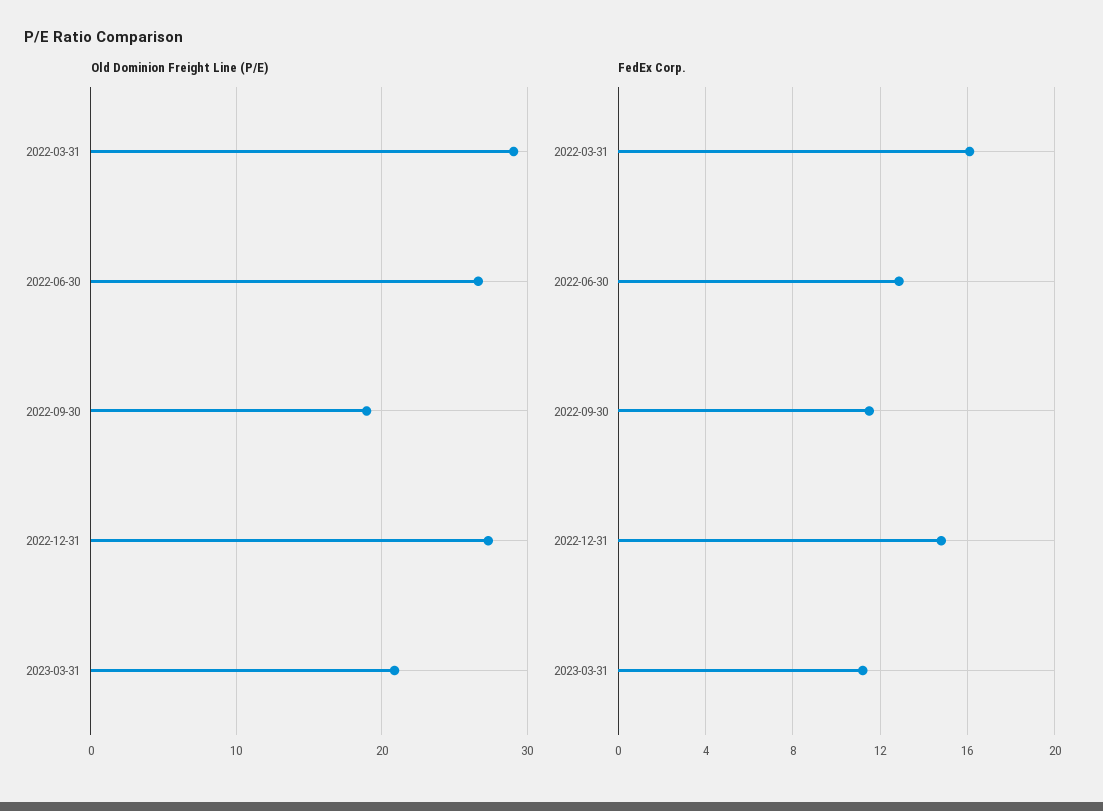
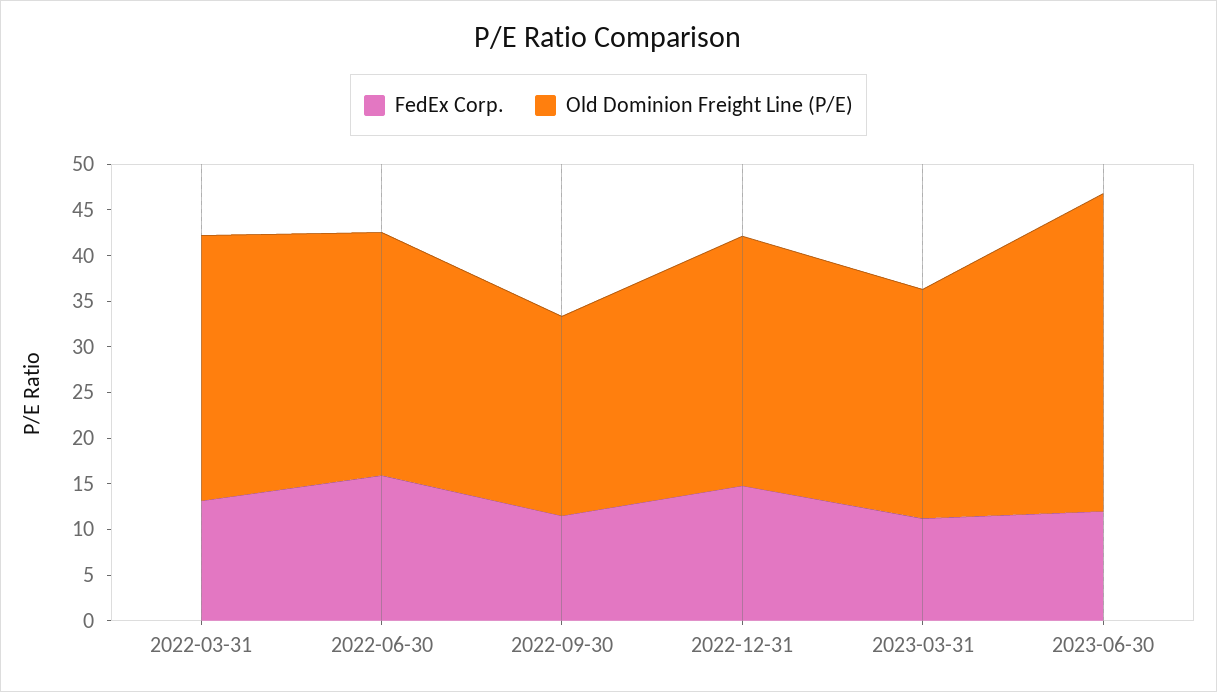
Old Dominion Freight Line (P/E), 2022-09-30: 19 -> 22
Old Dominion Freight Line (P/E), 2023-03-31: 21 -> 25
FedEx Corp., 2022-03-31: 16 -> 13
FedEx Corp., 2022-06-30: 13 -> 16
FedEx Corp., 2023-06-30: none -> 12
Old Dominion Freight Line (P/E), 2023-06-30: none -> 35

